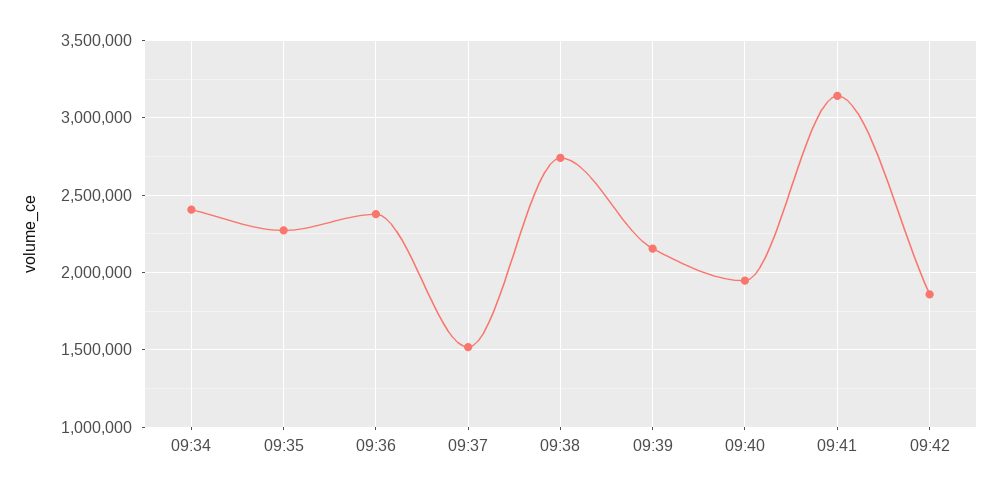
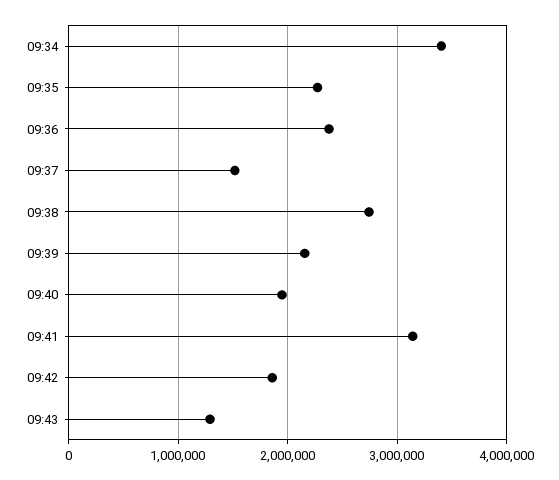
09:34: 2400000 -> 3400000
09:43: none -> 1300000

